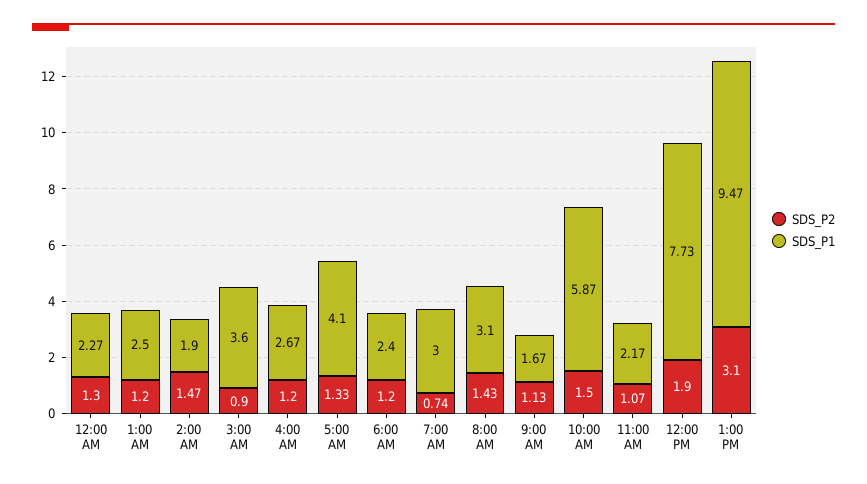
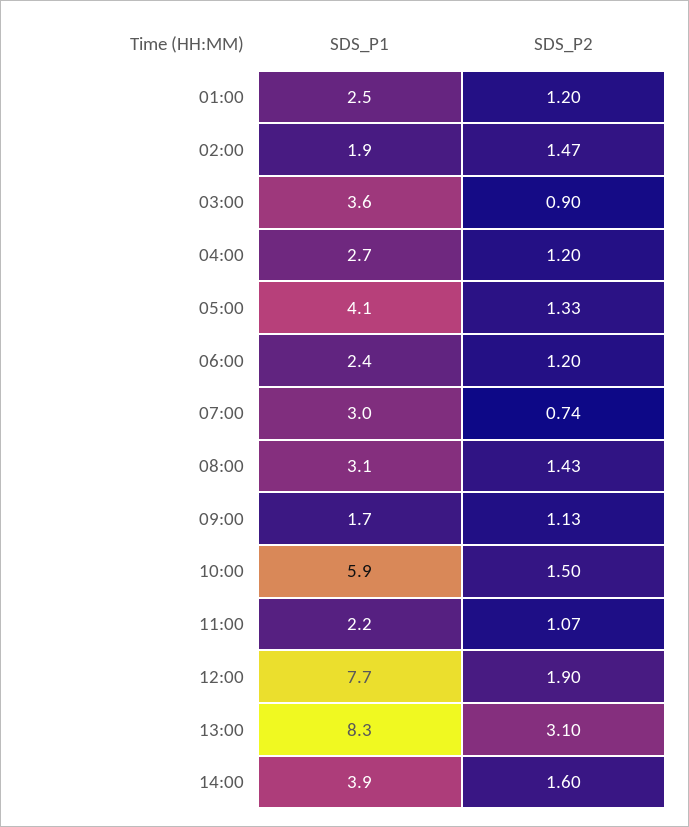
SDS_P2, 12:00 AM: 1.3 -> none
SDS_P1, 12:00 AM: 2.27 -> none
SDS_P1, 1:00 PM: 9.47 -> 8.3
SDS_P1, 14:00: none -> 3.9
SDS_P2, 14:00: none -> 1.6

